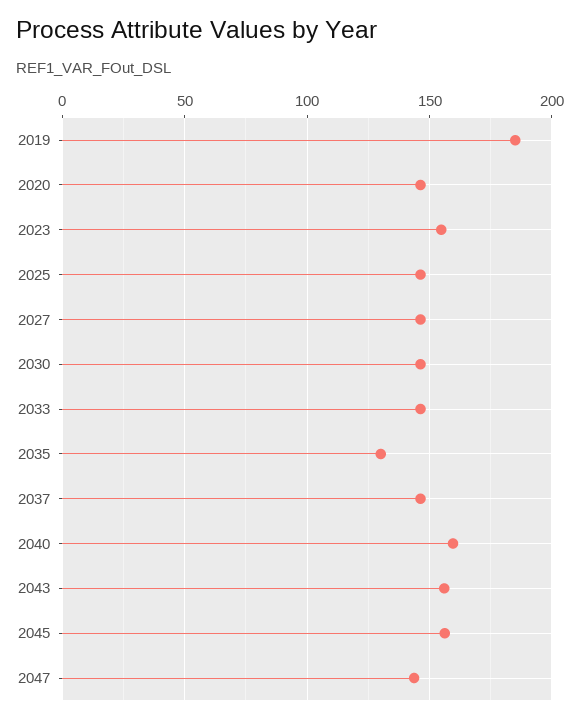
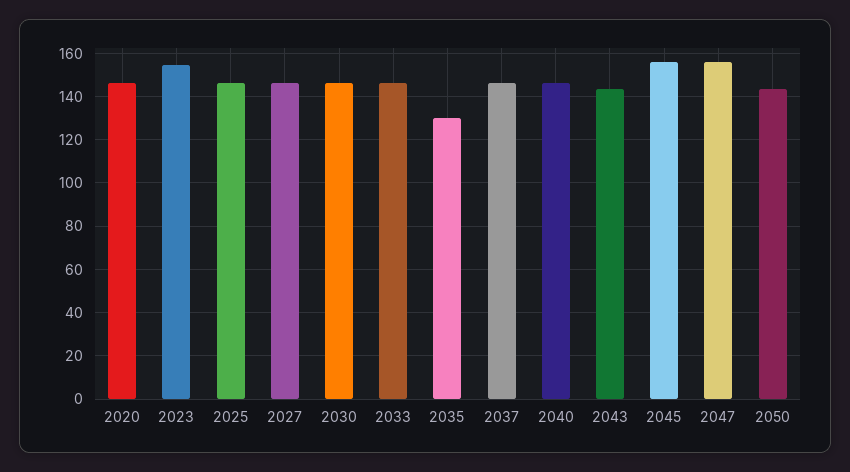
2019: 185 -> none
2040: 160 -> 145
2043: 155 -> 145
2047: 145 -> 155
2050: none -> 145

